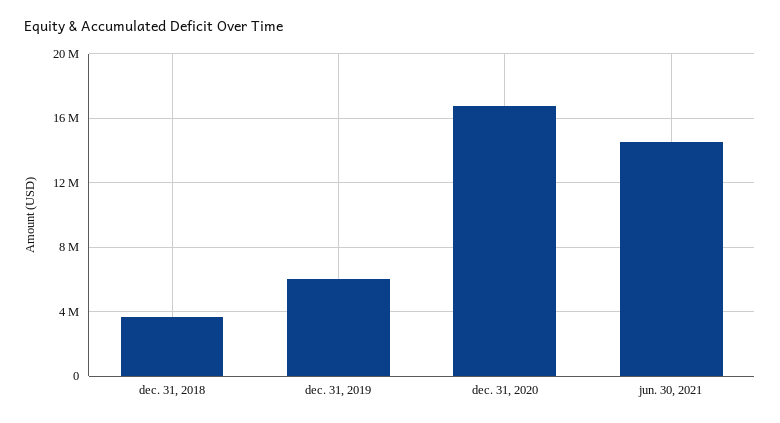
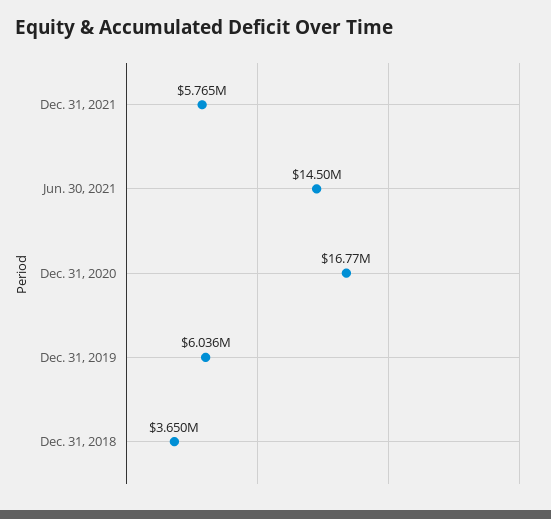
Dec. 31, 2021: none -> 5765000

